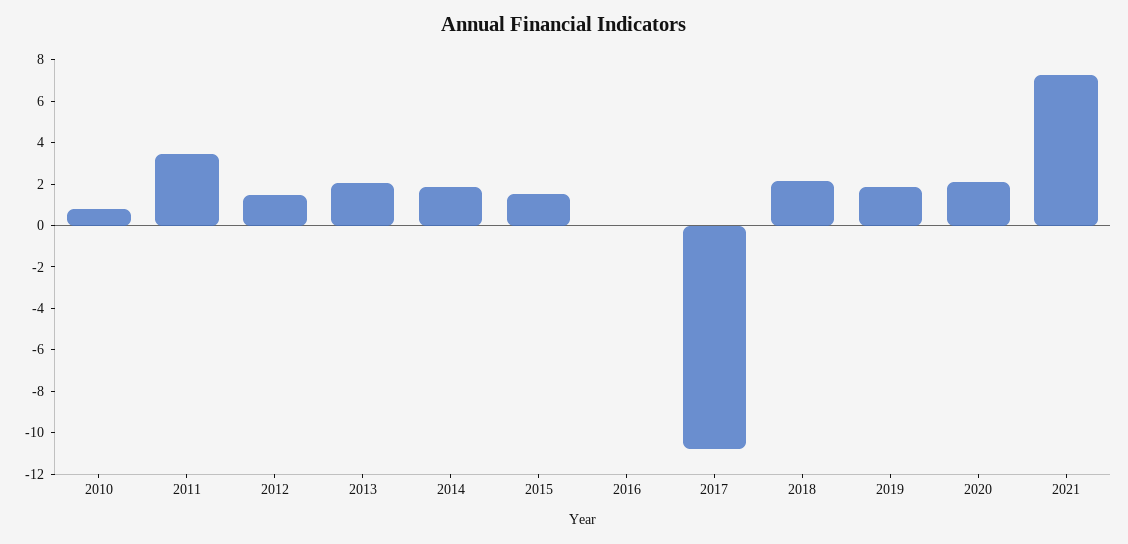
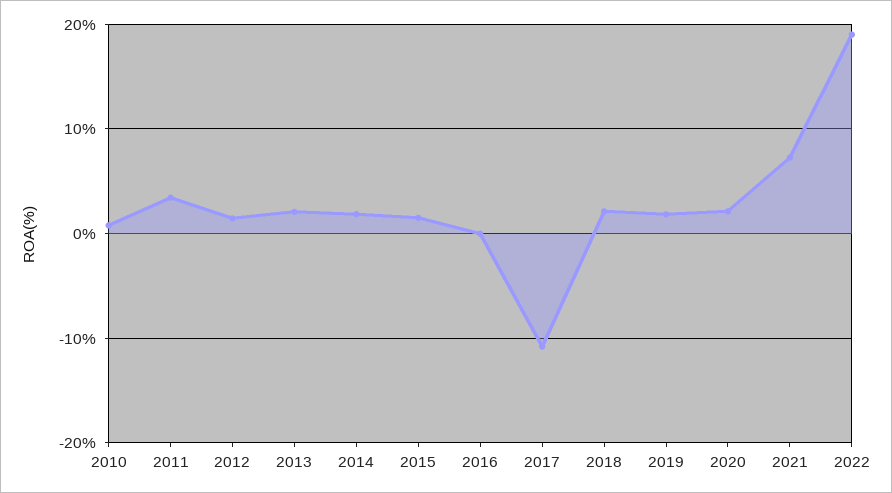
2022: none -> 19

